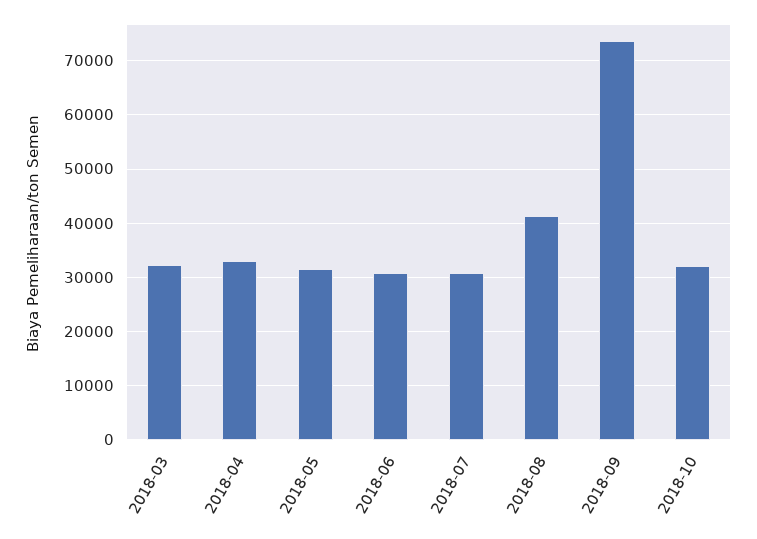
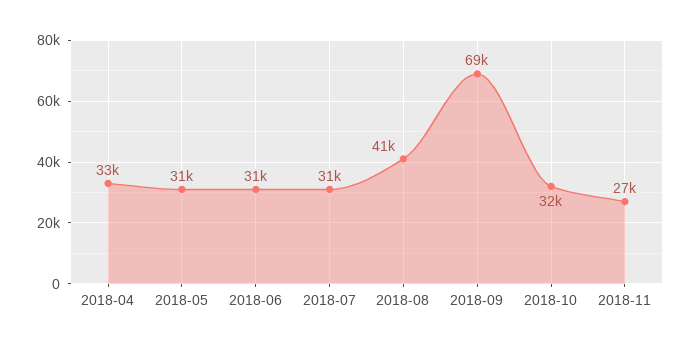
2018-03: 32000 -> none
2018-09: 74000 -> 69000
2018-11: none -> 27000

